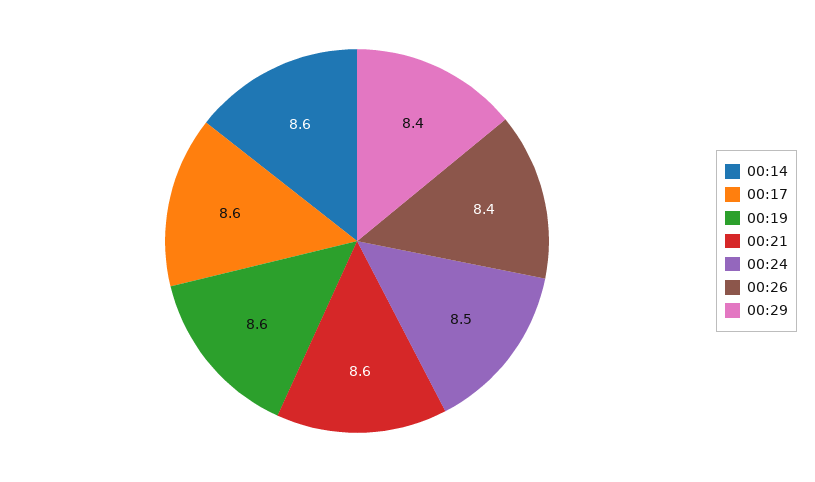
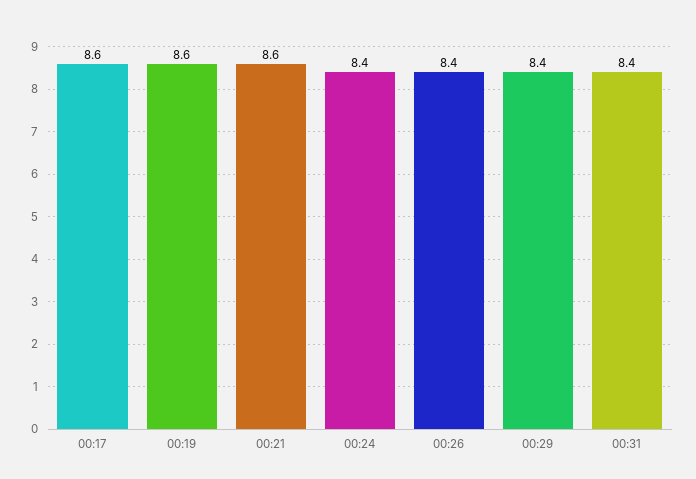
00:14: 8.6 -> none
00:24: 8.5 -> 8.4
00:31: none -> 8.4

